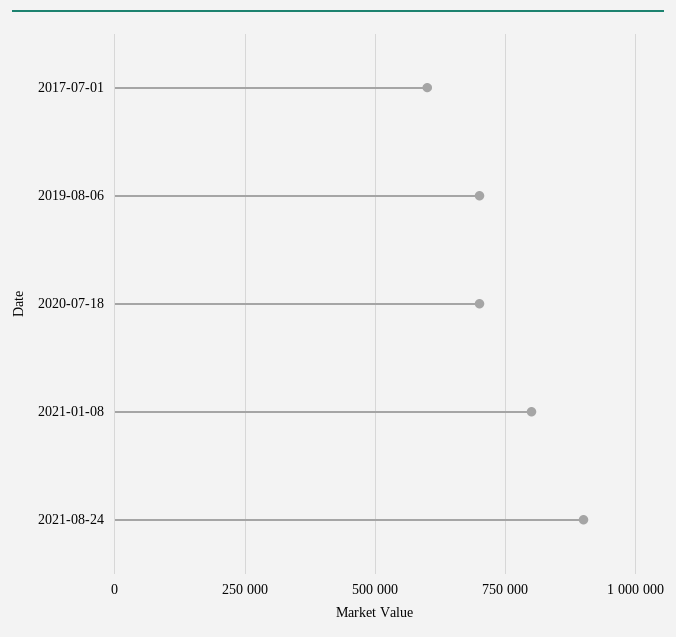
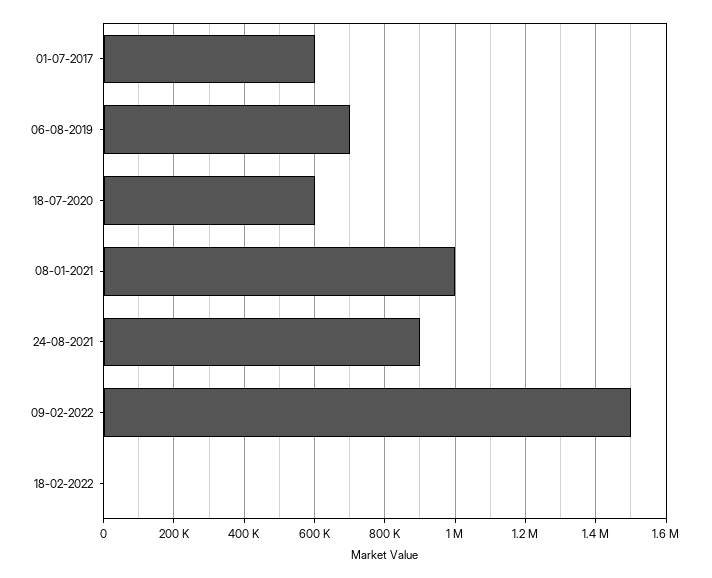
2020-07-18: 700000 -> 600000
2021-01-08: 800000 -> 1000000
09-02-2022: none -> 1500000
18-02-2022: none -> 0

